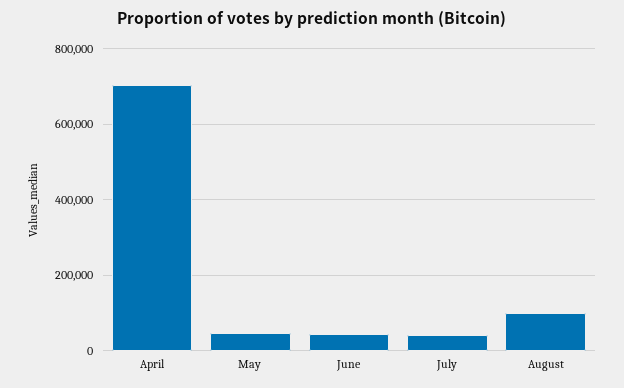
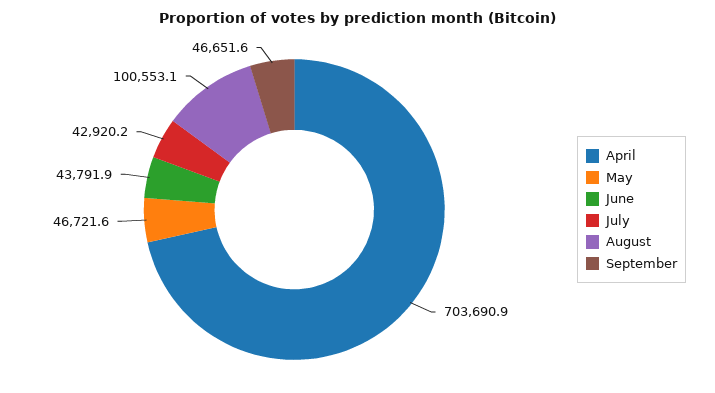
September: none -> 46651.6

